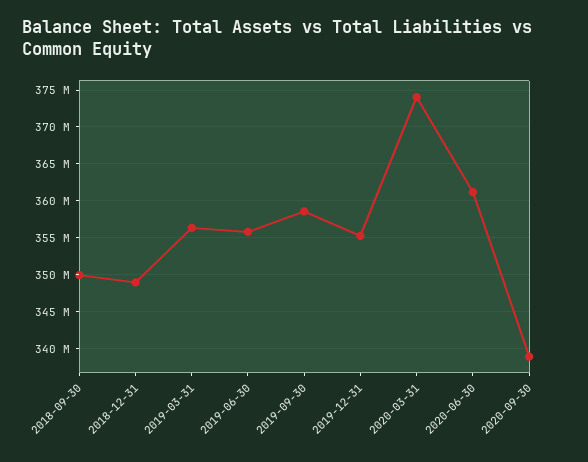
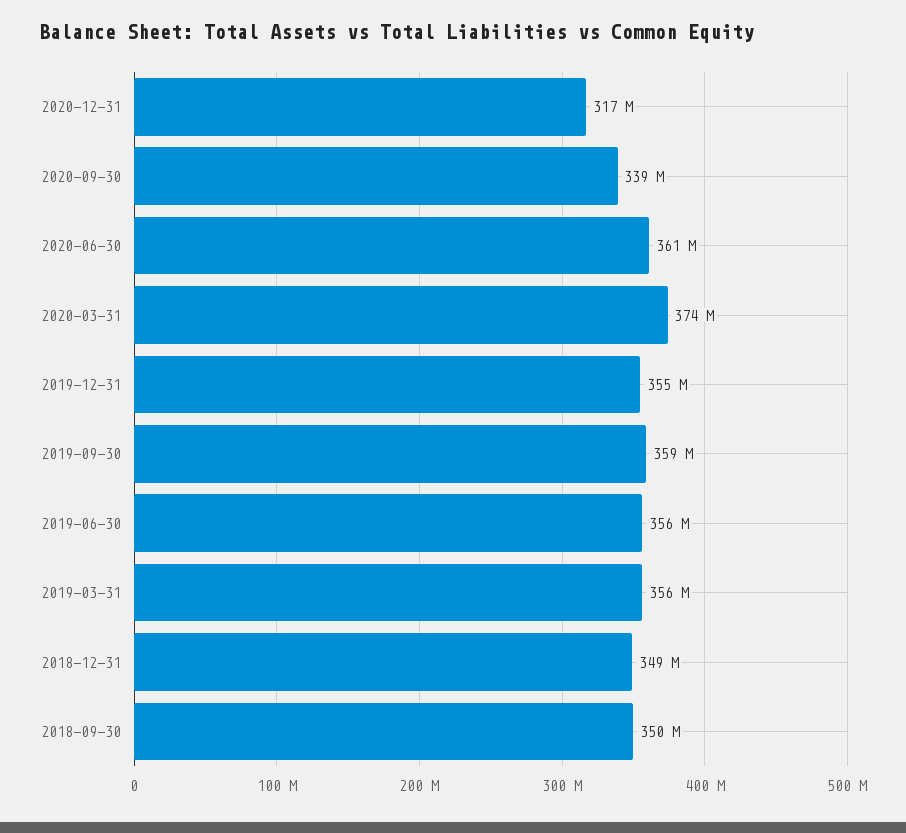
2020-12-31: none -> 317000000

